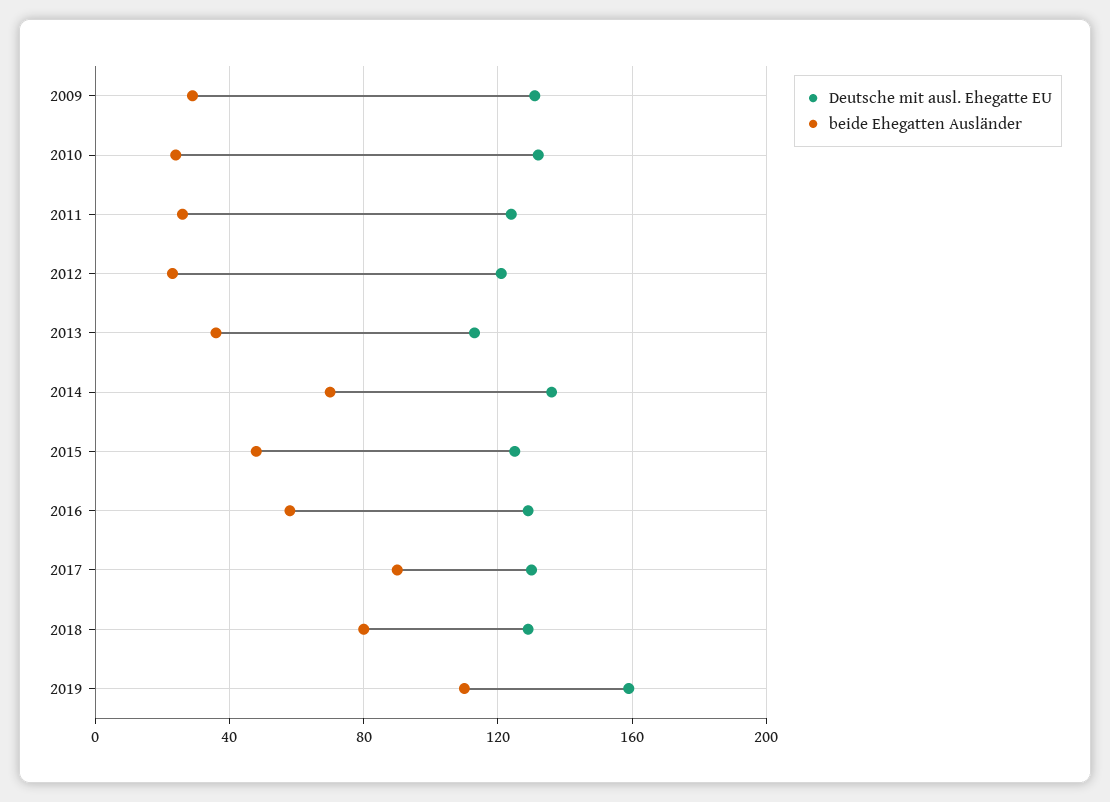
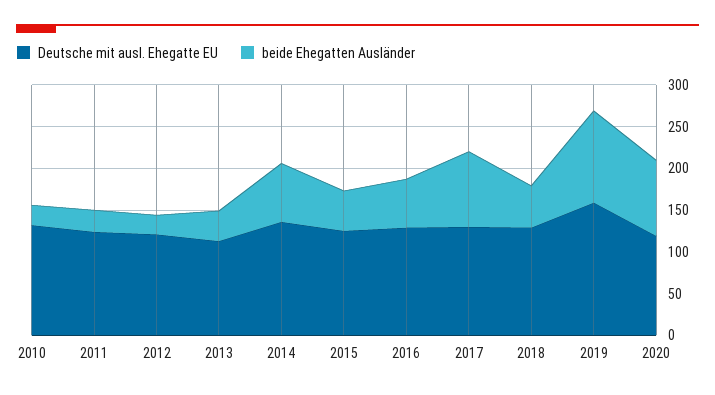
Deutsche mit ausl. Ehegatte EU, 2009: 130 -> none
beide Ehegatten Ausländer, 2009: 30 -> none
beide Ehegatten Ausländer, 2018: 80 -> 50
Deutsche mit ausl. Ehegatte EU, 2020: none -> 120
beide Ehegatten Ausländer, 2020: none -> 90

